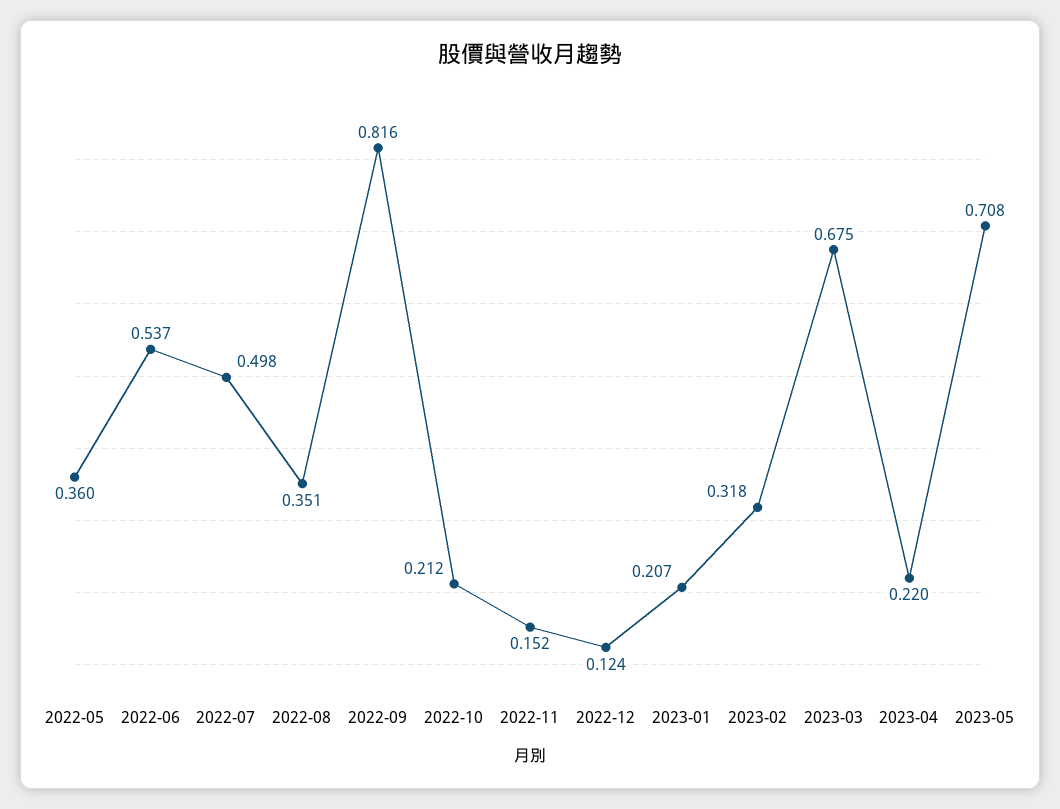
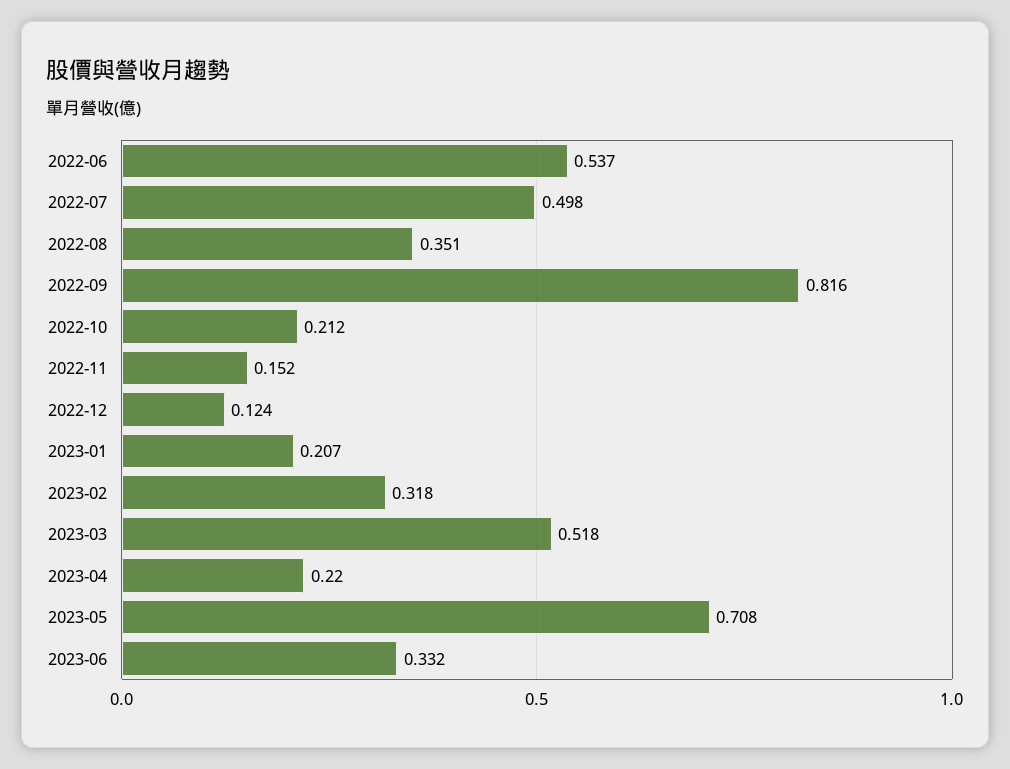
2022-05: 0.36 -> none
2023-03: 0.675 -> 0.518
2023-06: none -> 0.332

